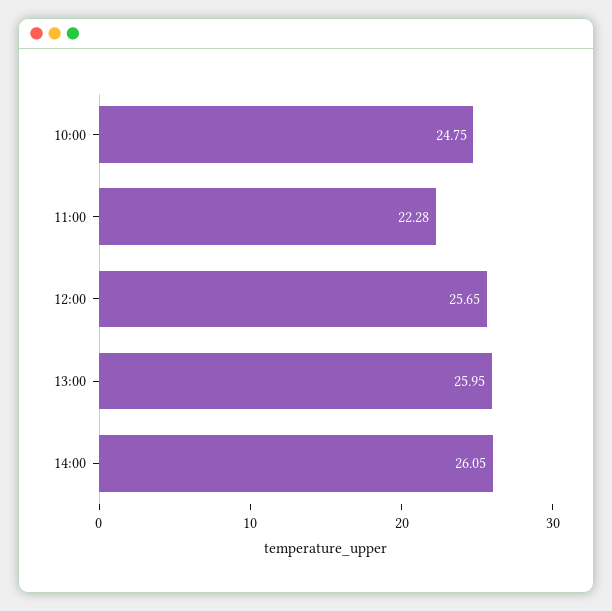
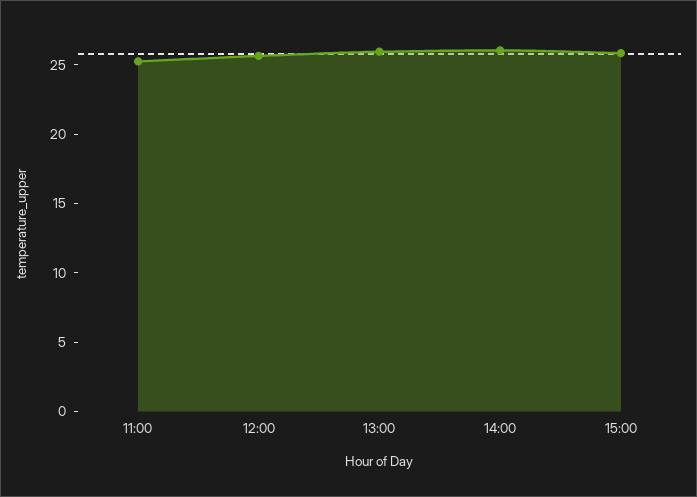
10:00: 24.75 -> none
11:00: 22.28 -> 25
15:00: none -> 26

